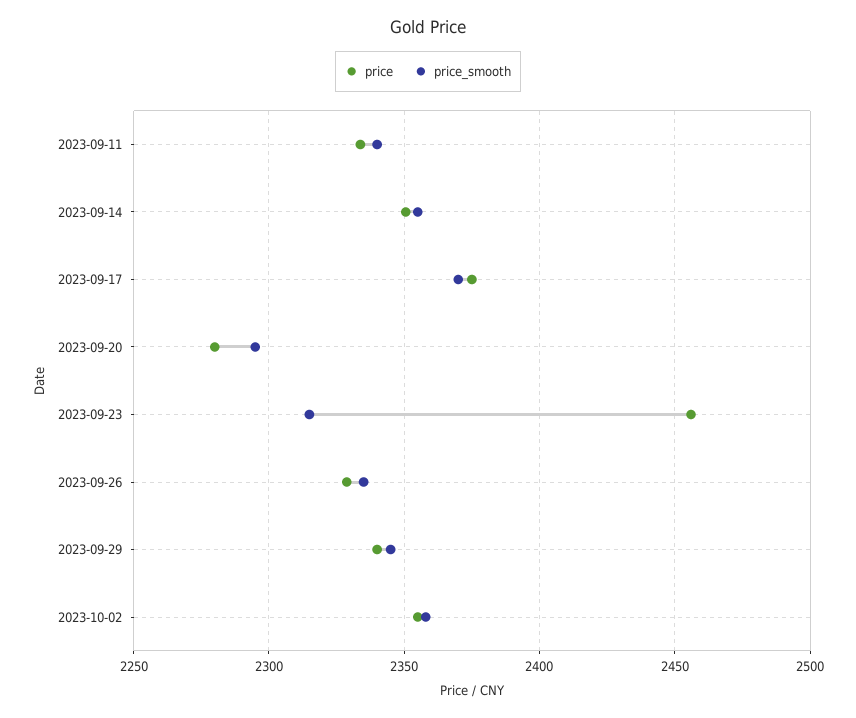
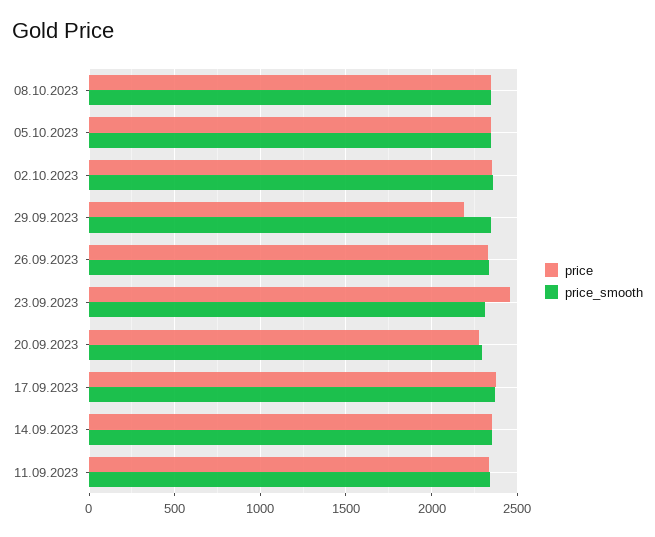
price, 2023-09-29: 2340 -> 2200
price, 08.10.2023: none -> 2350
price_smooth, 08.10.2023: none -> 2350
price, 05.10.2023: none -> 2350
price_smooth, 05.10.2023: none -> 2350

